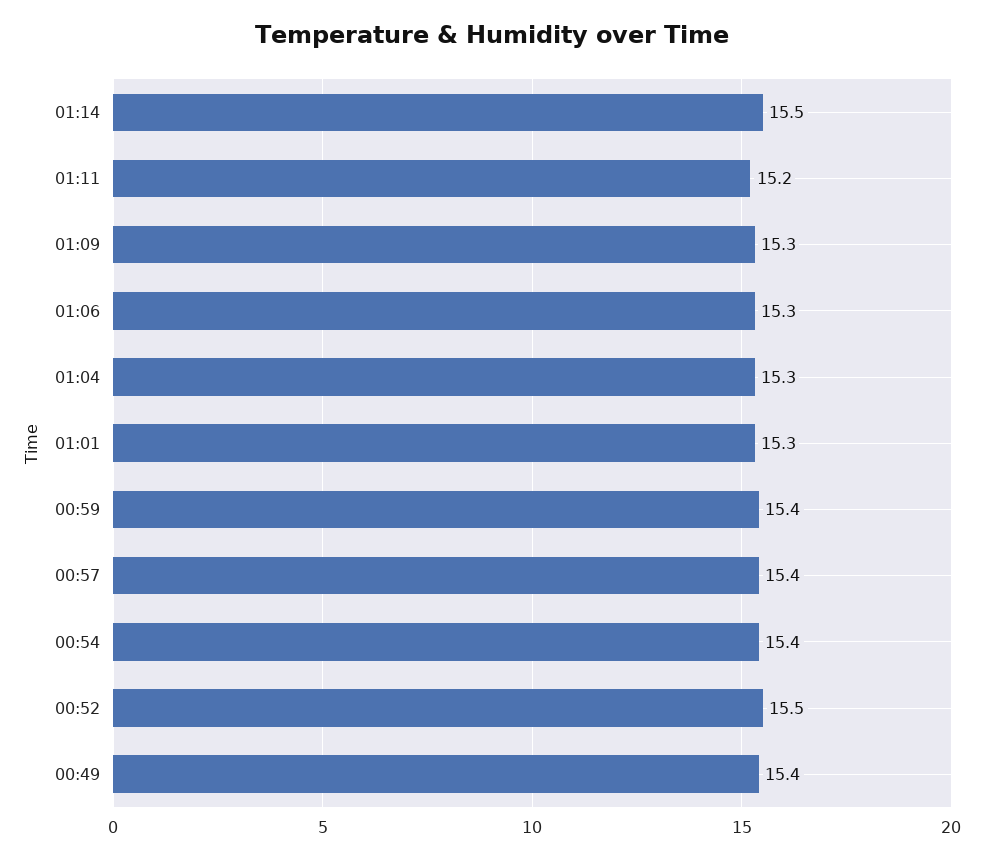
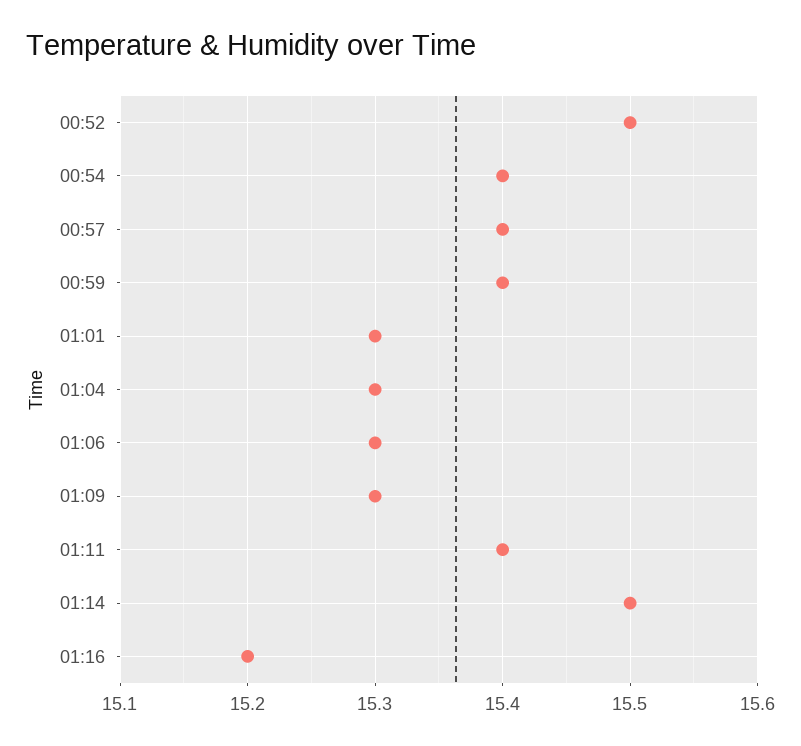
01:11: 15.2 -> 15.4
00:49: 15.4 -> none
01:16: none -> 15.2

